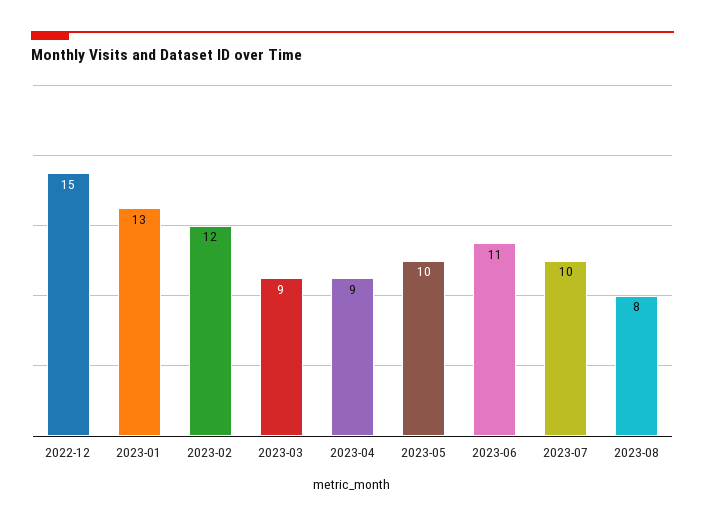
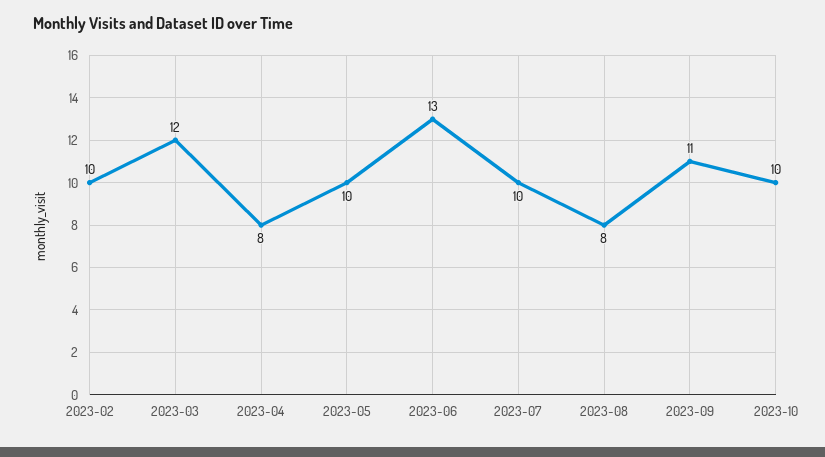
2022-12: 15 -> none
2023-01: 13 -> none
2023-02: 12 -> 10
2023-03: 9 -> 12
2023-04: 9 -> 8
2023-06: 11 -> 13
2023-09: none -> 11
2023-10: none -> 10

